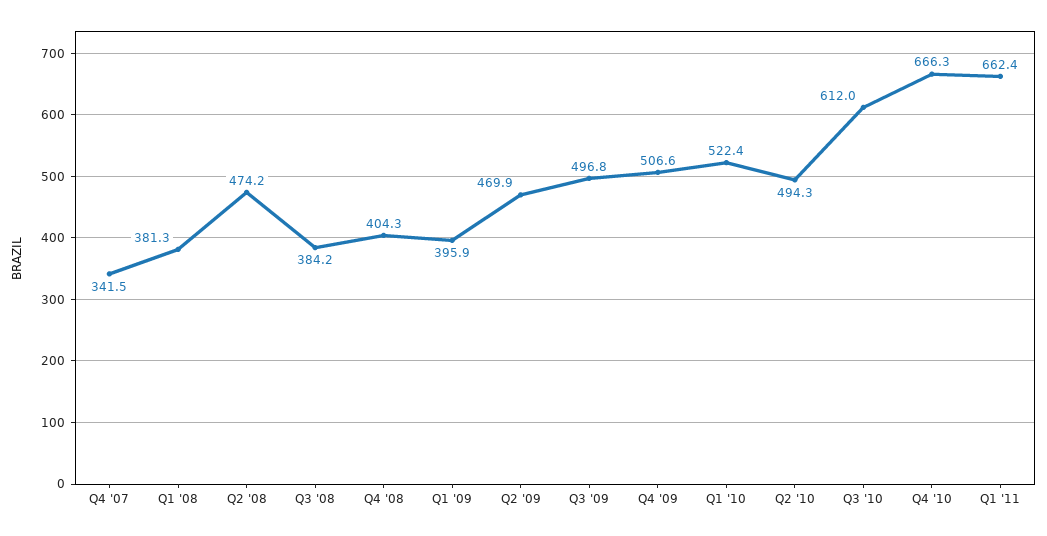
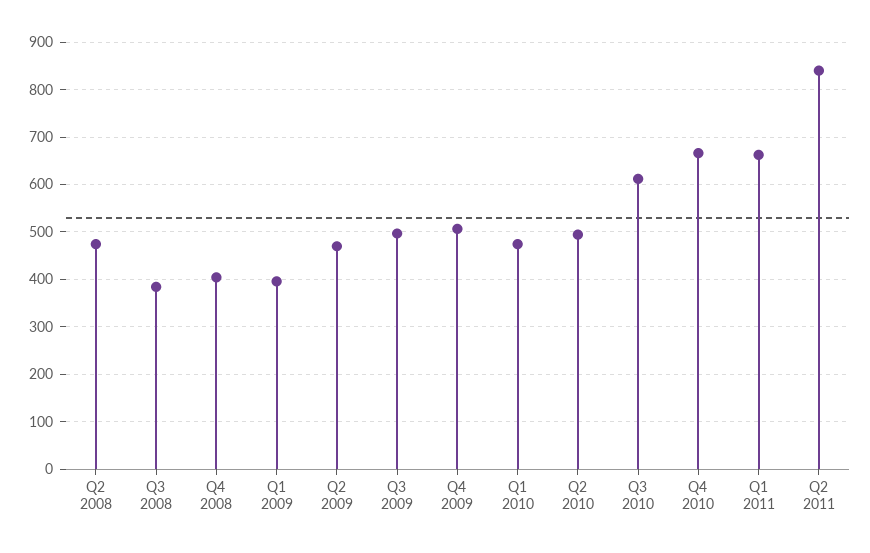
Q4 '07: 341.5 -> none
Q1 '08: 381.3 -> none
Q1 '10: 522.4 -> 480
Q2 2011: none -> 840

